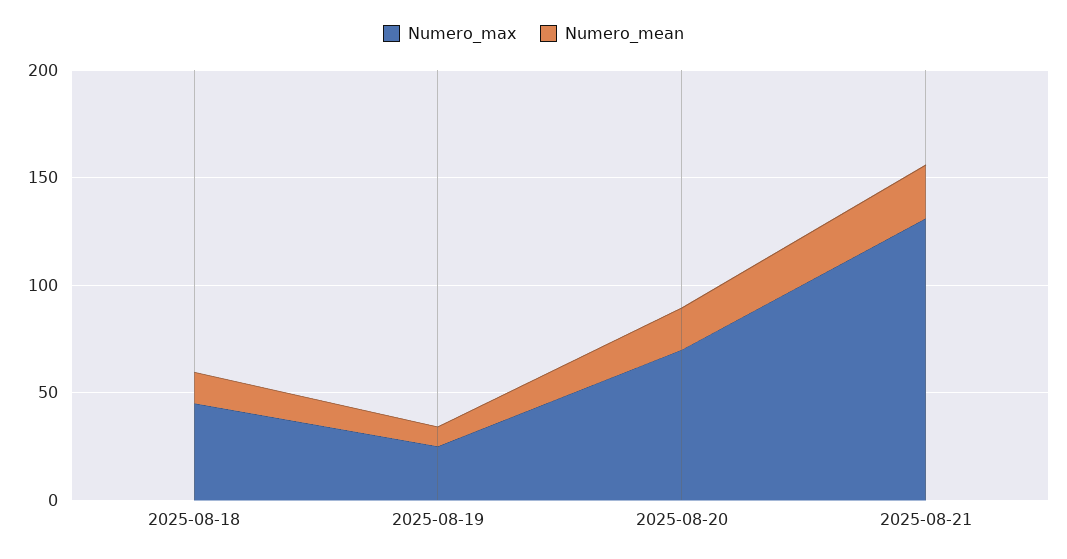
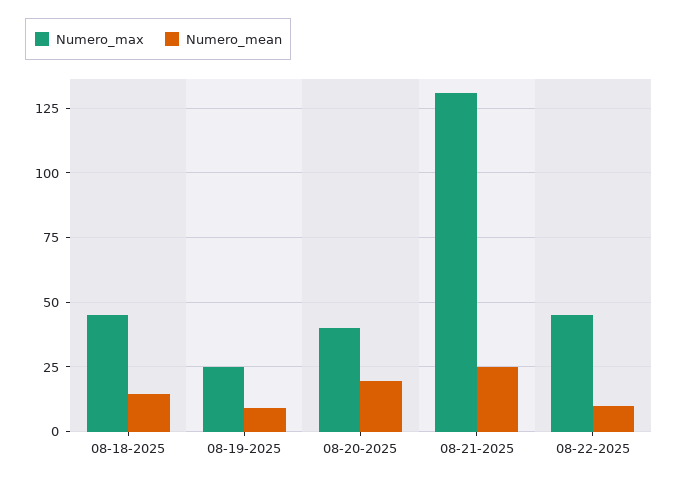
Numero_max, 2025-08-20: 70 -> 40
Numero_max, 08-22-2025: none -> 45
Numero_mean, 08-22-2025: none -> 10

